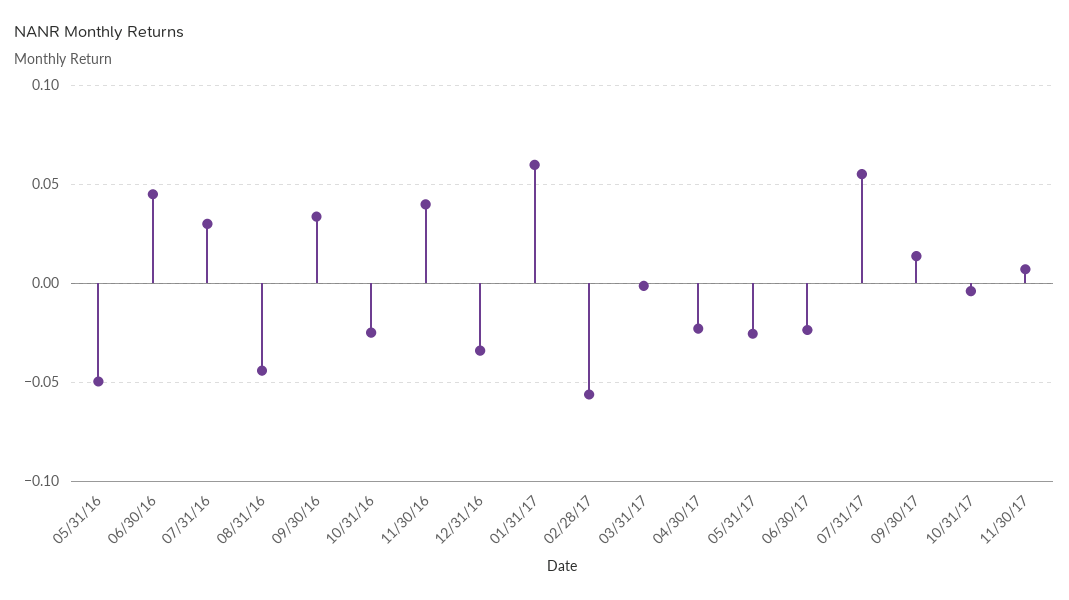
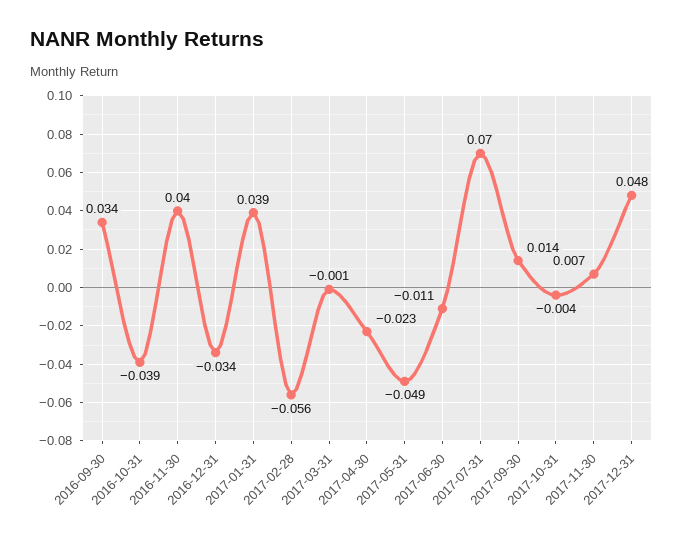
05/31/16: -0.05 -> none
06/30/16: 0.045 -> none
07/31/16: 0.03 -> none
08/31/16: -0.045 -> none
10/31/16: -0.025 -> -0.039
01/31/17: 0.06 -> 0.039
05/31/17: -0.025 -> -0.049
06/30/17: -0.025 -> -0.011
07/31/17: 0.055 -> 0.07
2017-12-31: none -> 0.048

